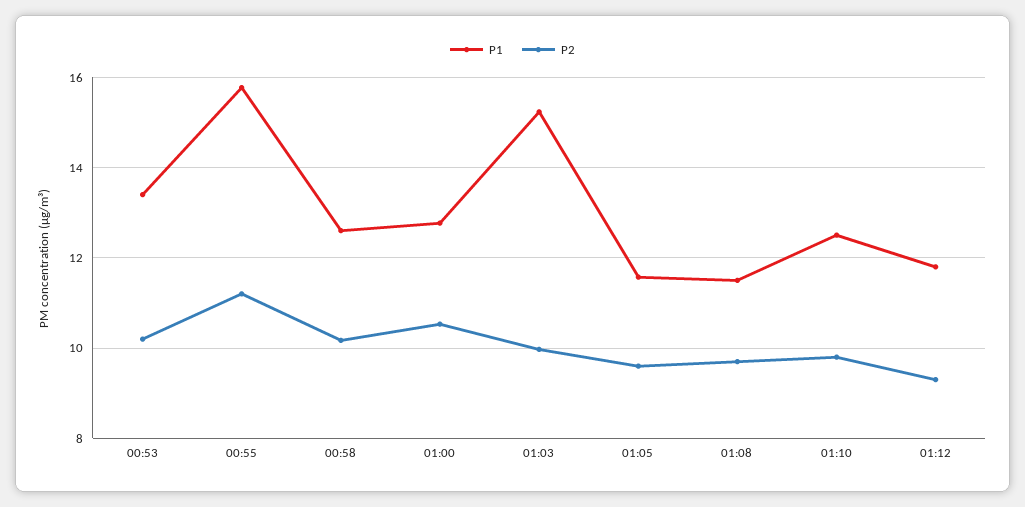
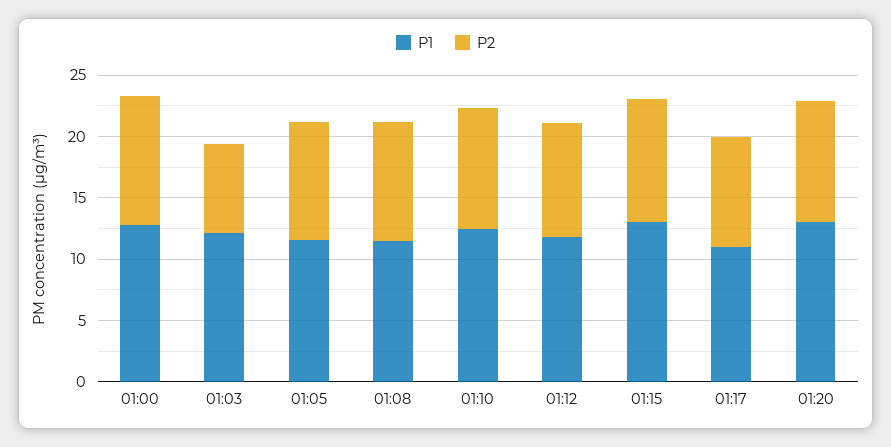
P1, 00:53: 13.4 -> none
P2, 00:53: 10.2 -> none
P1, 00:55: 15.8 -> none
P2, 00:55: 11.2 -> none
P1, 00:58: 12.6 -> none
P2, 00:58: 10.2 -> none
P1, 01:03: 15.2 -> 12
P2, 01:03: 10 -> 7
P1, 01:15: none -> 13
P2, 01:15: none -> 10
P1, 01:17: none -> 11
P2, 01:17: none -> 9
P1, 01:20: none -> 13
P2, 01:20: none -> 10

